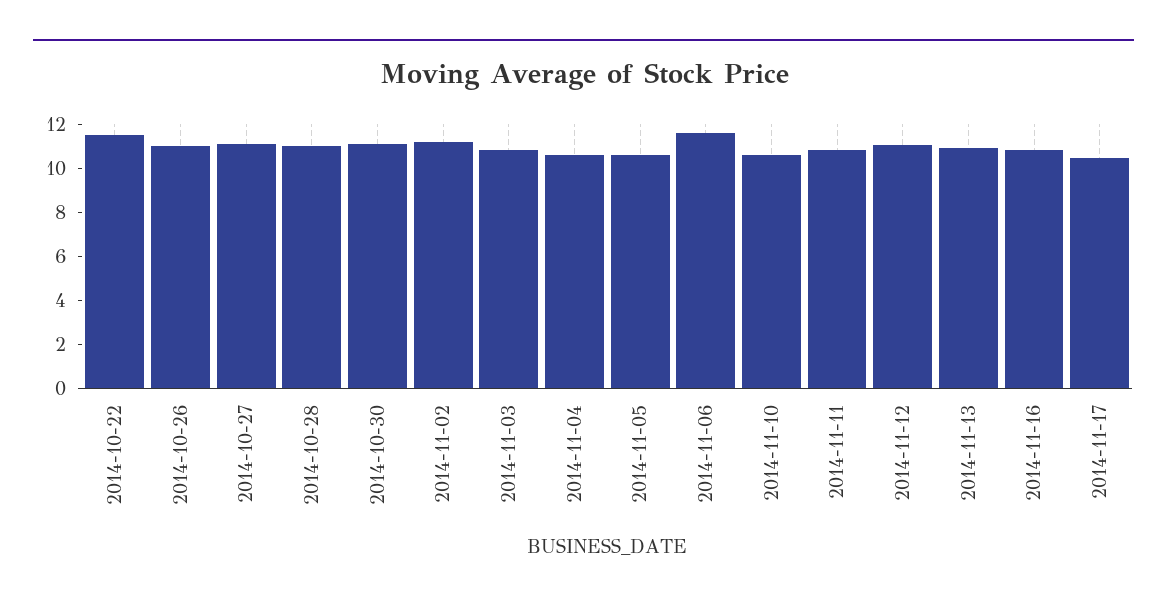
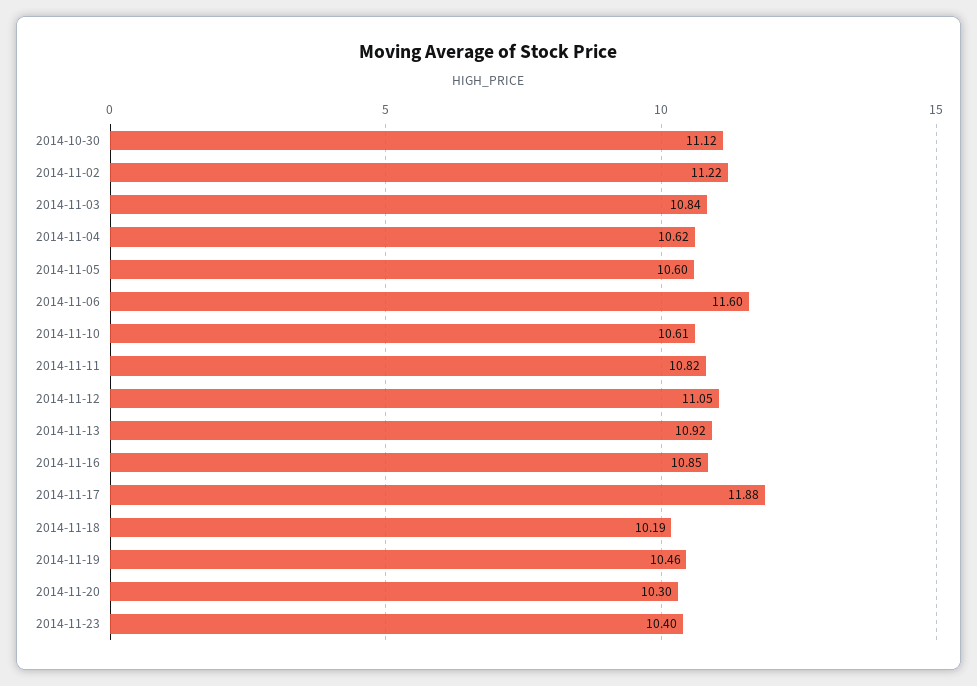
2014-10-22: 11.5 -> none
2014-10-26: 11 -> none
2014-10-27: 11 -> none
2014-10-28: 11 -> none
2014-11-17: 10.5 -> 11.88
2014-11-18: none -> 10.19
2014-11-19: none -> 10.46
2014-11-20: none -> 10.3
2014-11-23: none -> 10.4

